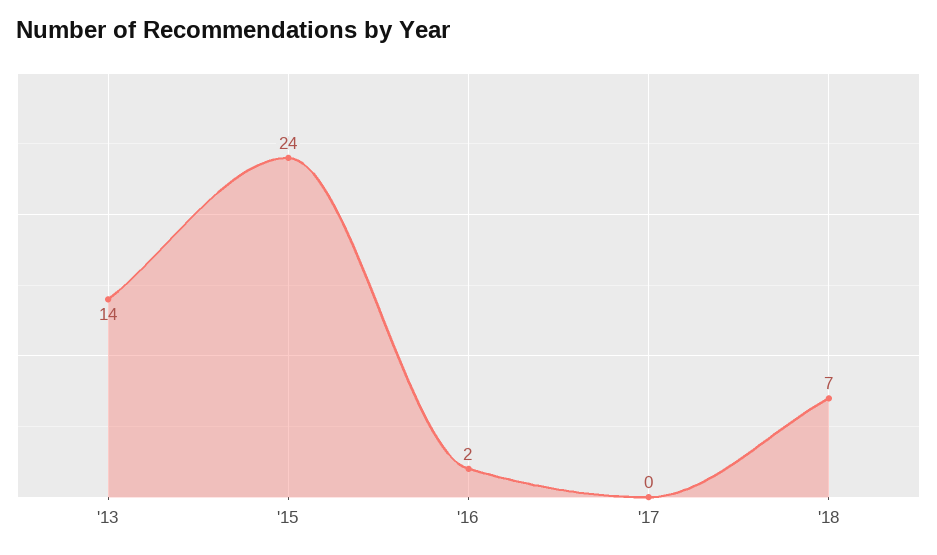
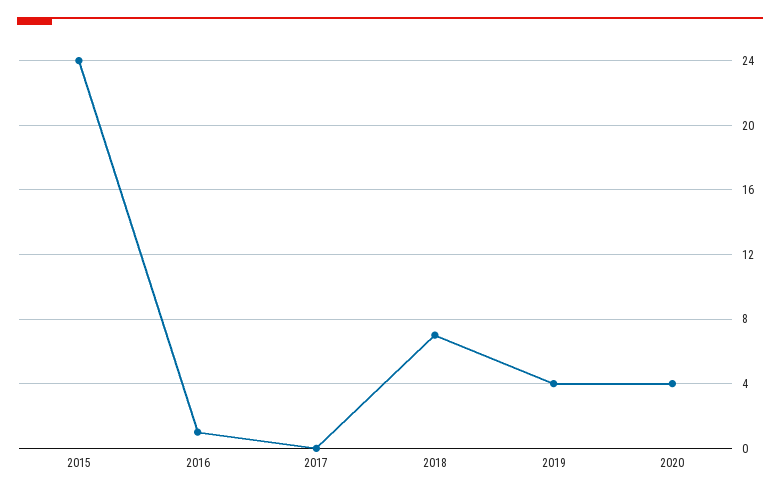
'13: 14 -> none
'16: 2 -> 1
2019: none -> 4
2020: none -> 4

